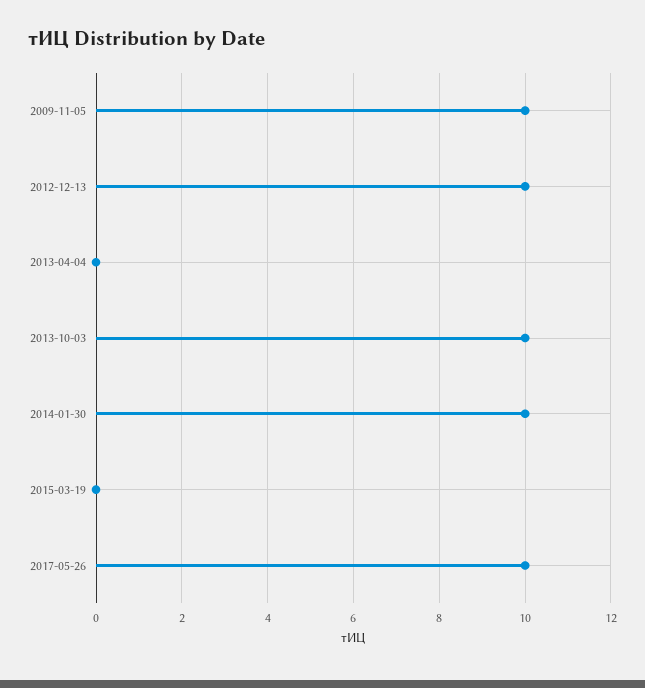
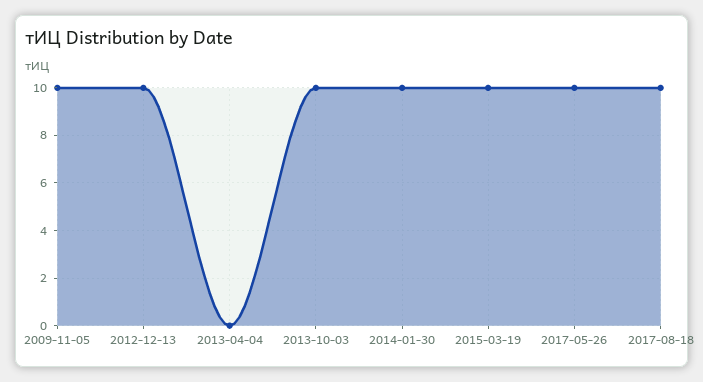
2015-03-19: 0 -> 10
2017-08-18: none -> 10

